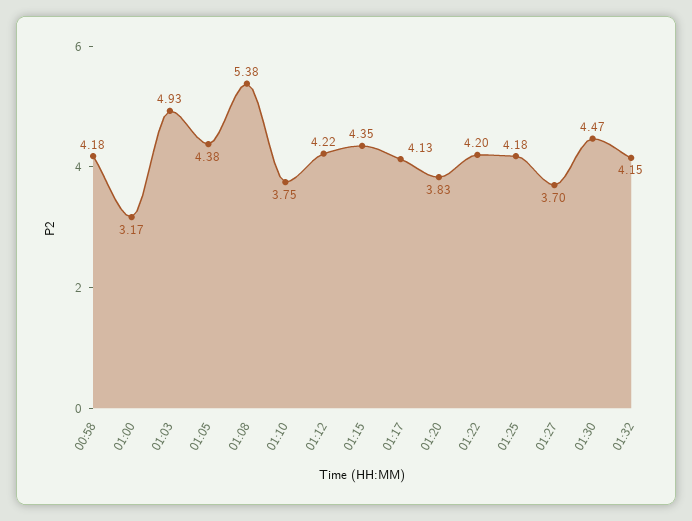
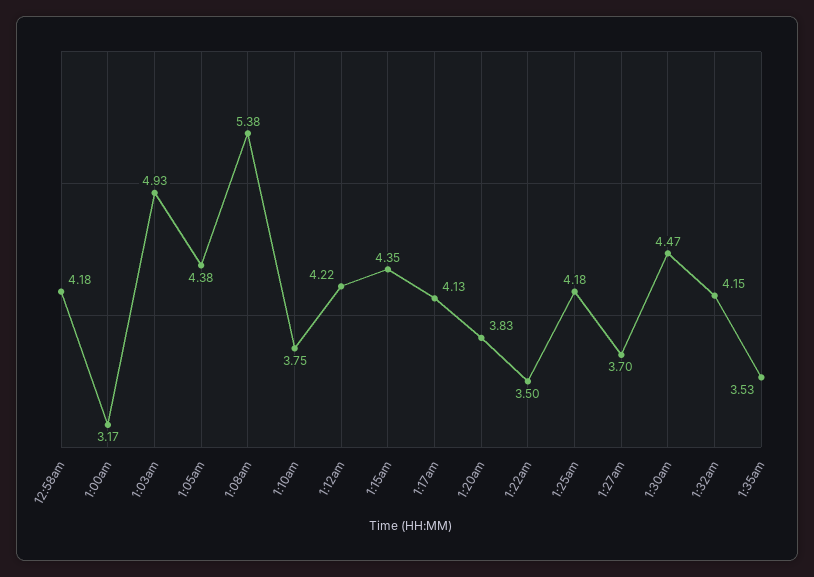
01:22: 4.2 -> 3.5
1:35am: none -> 3.53

